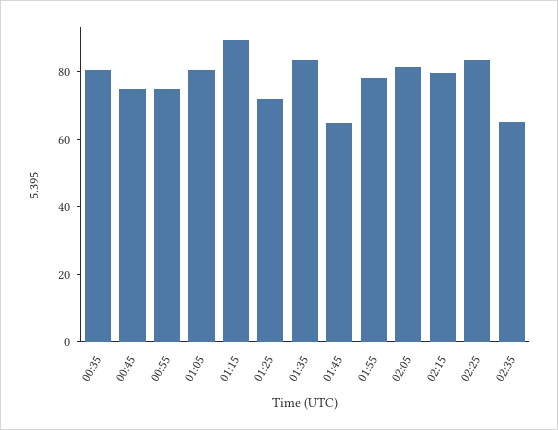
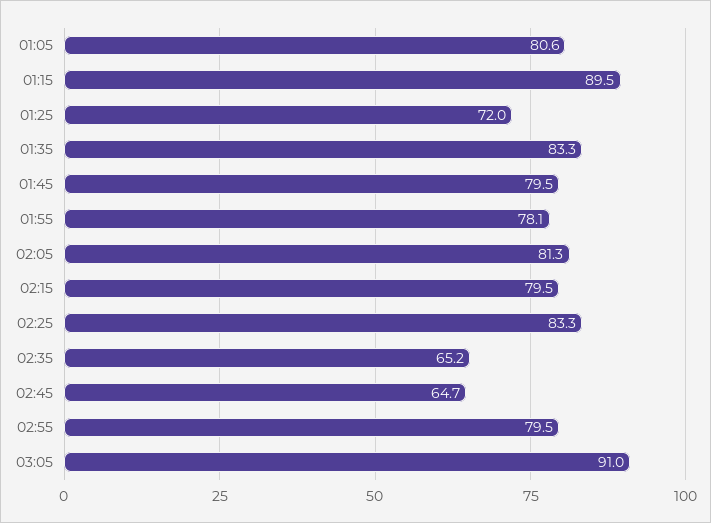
00:35: 80 -> none
00:45: 75 -> none
00:55: 75 -> none
01:45: 65 -> 79.5
02:45: none -> 64.7
02:55: none -> 79.5
03:05: none -> 91

